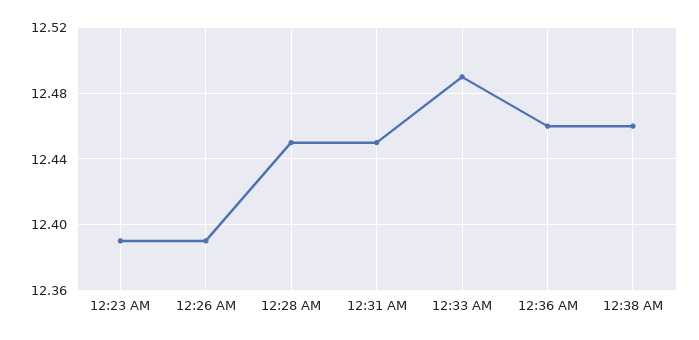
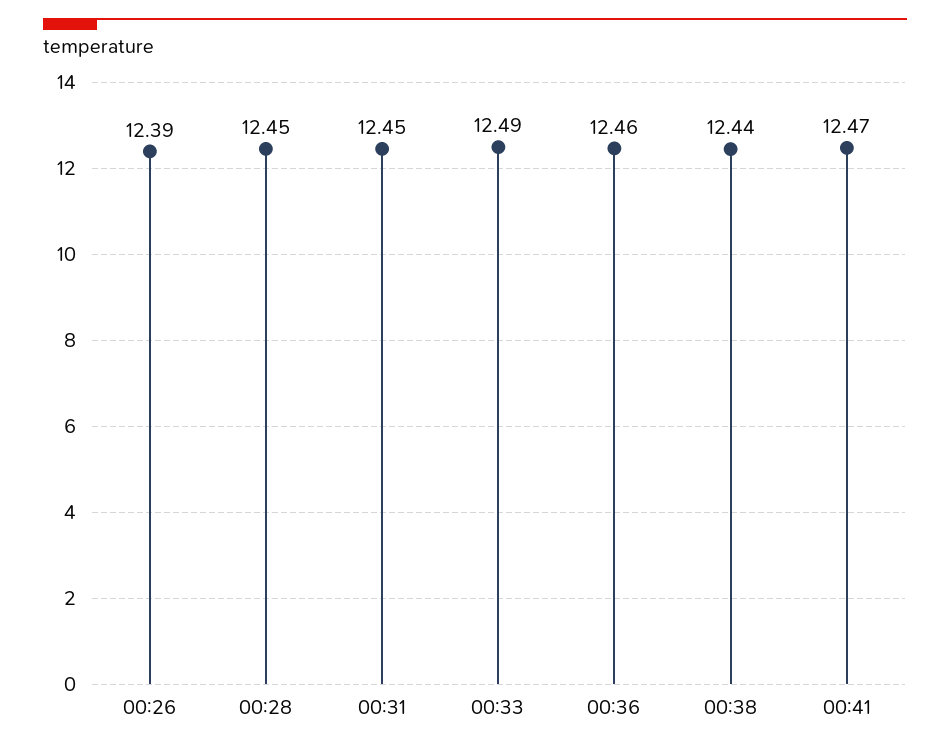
12:23 AM: 12.39 -> none
12:38 AM: 12.46 -> 12.44
00:41: none -> 12.47

